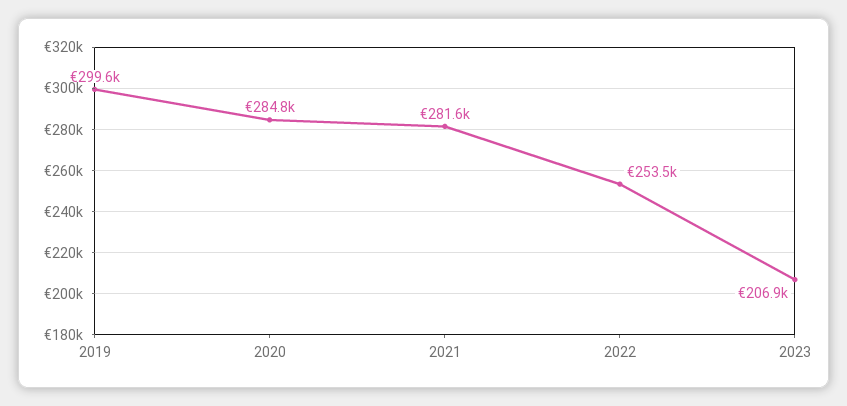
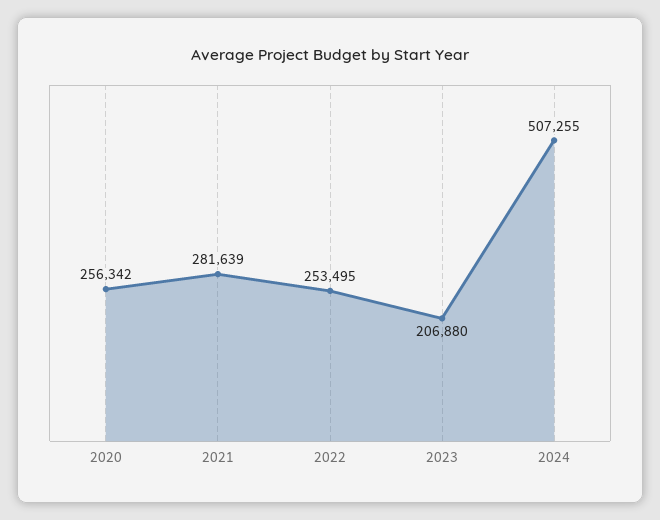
2019: 299600 -> none
2020: 284800 -> 256342
2024: none -> 507255

